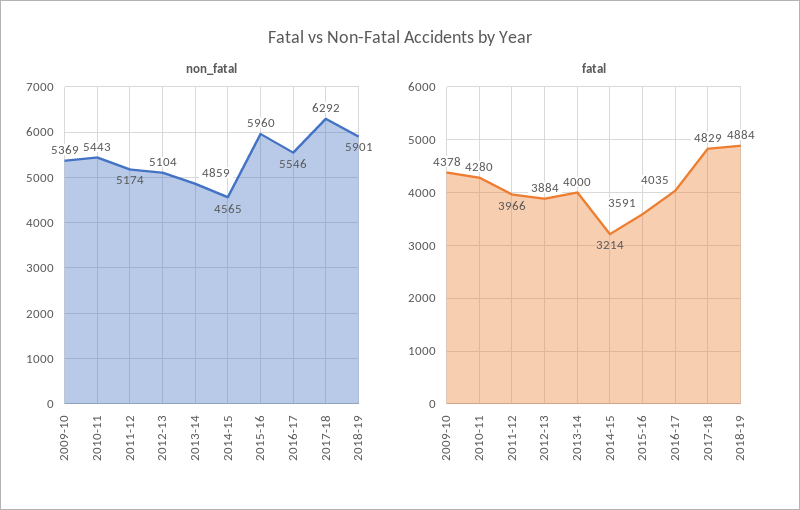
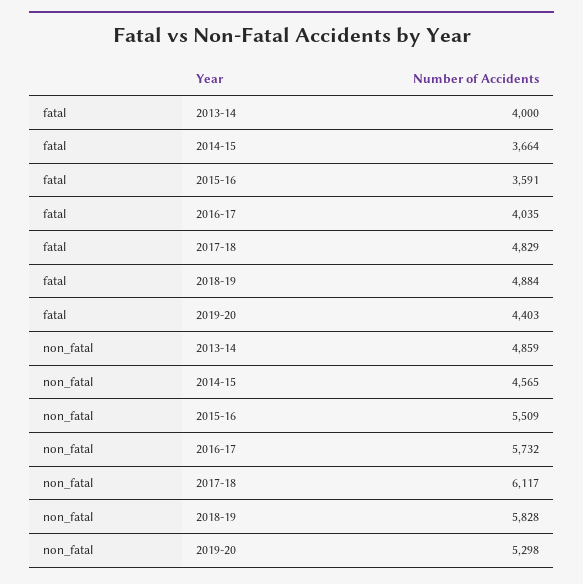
non_fatal, 2009-10: 5369 -> none
non_fatal, 2010-11: 5443 -> none
non_fatal, 2011-12: 5174 -> none
non_fatal, 2012-13: 5104 -> none
non_fatal, 2015-16: 5960 -> 5509
non_fatal, 2016-17: 5546 -> 5732
non_fatal, 2017-18: 6292 -> 6117
non_fatal, 2018-19: 5901 -> 5828
fatal, 2009-10: 4378 -> none
fatal, 2010-11: 4280 -> none
fatal, 2011-12: 3966 -> none
fatal, 2012-13: 3884 -> none
fatal, 2014-15: 3214 -> 3664
fatal, 2019-20: none -> 4403
non_fatal, 2019-20: none -> 5298

